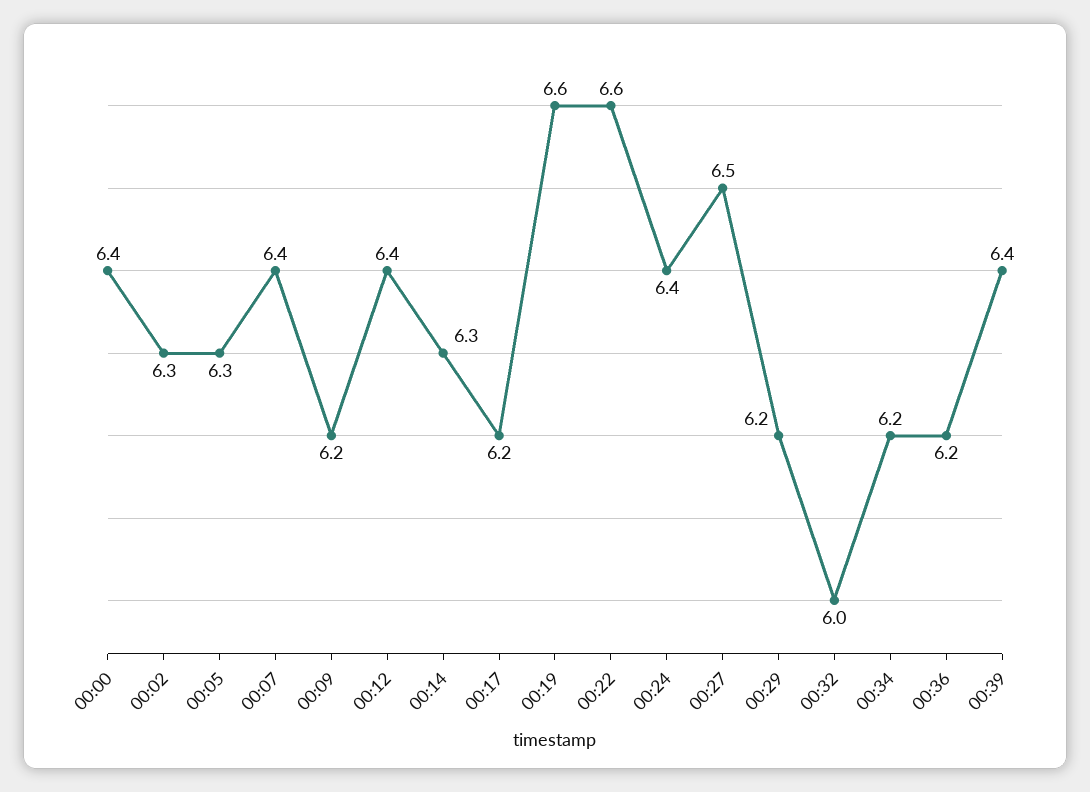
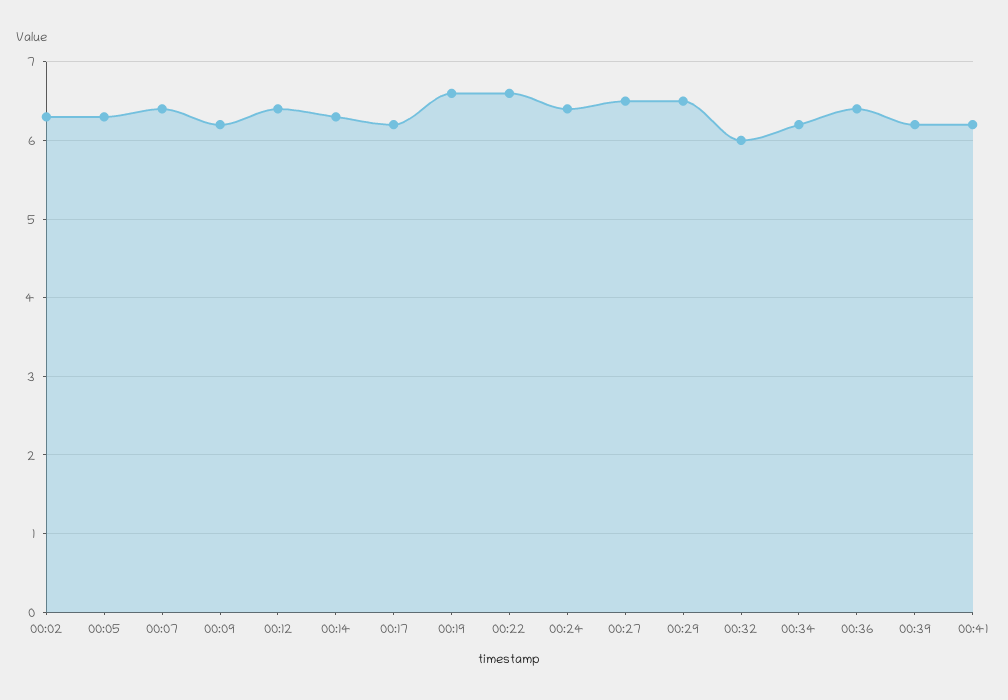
00:00: 6.4 -> none
00:29: 6.2 -> 6.5
00:36: 6.2 -> 6.4
00:39: 6.4 -> 6.2
00:41: none -> 6.2

